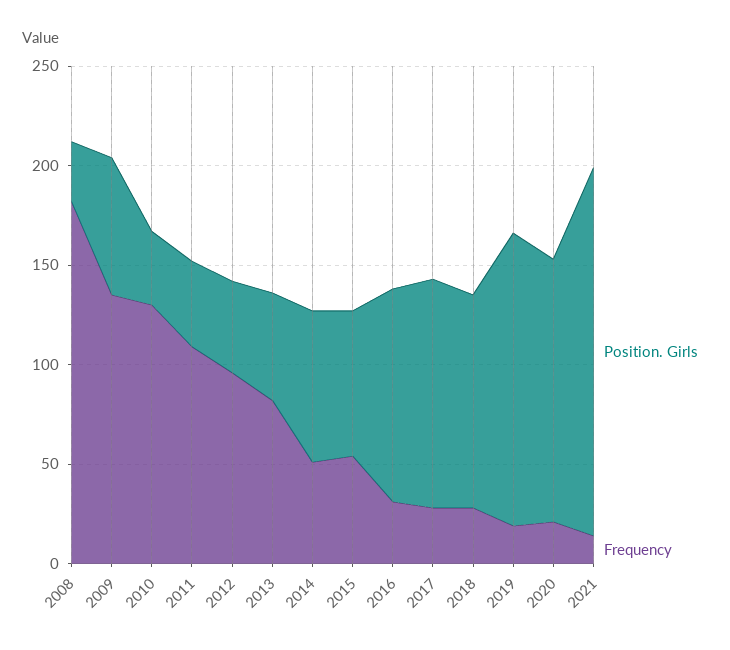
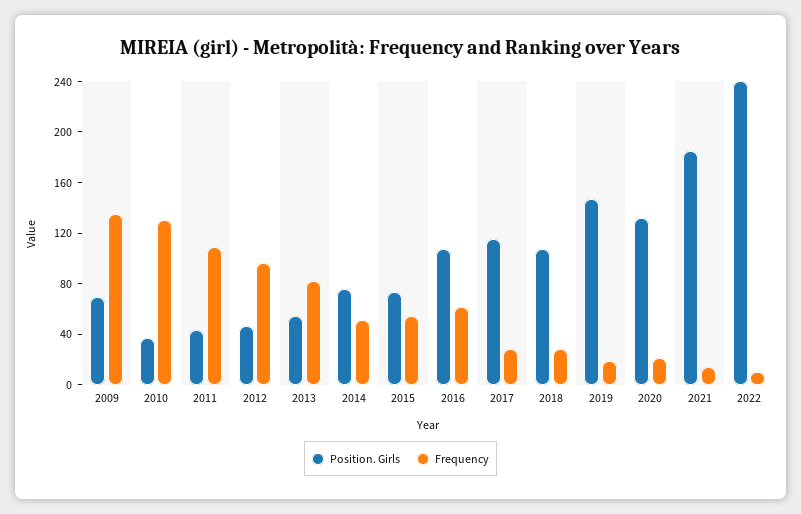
Position. Girls, 2008: 30 -> none
Frequency, 2008: 180 -> none
Frequency, 2016: 30 -> 60
Position. Girls, 2022: none -> 240
Frequency, 2022: none -> 10

